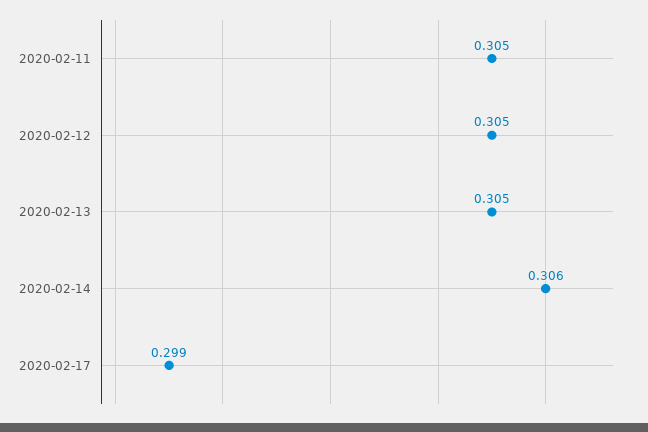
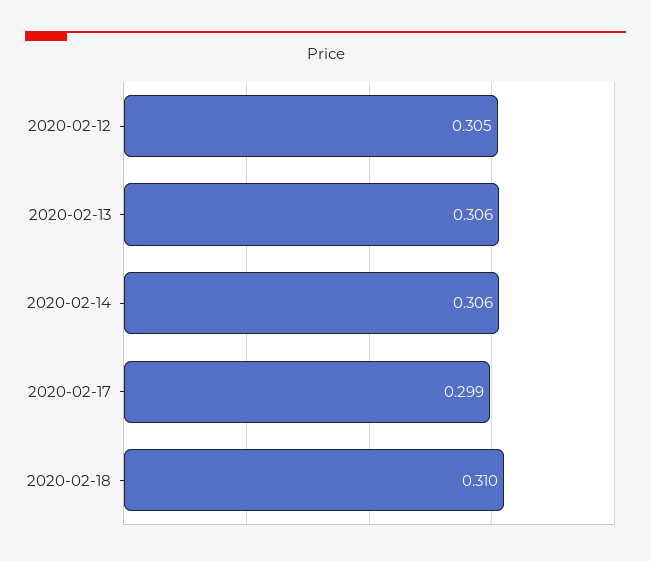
2020-02-11: 0.305 -> none
2020-02-13: 0.305 -> 0.306
2020-02-18: none -> 0.31

